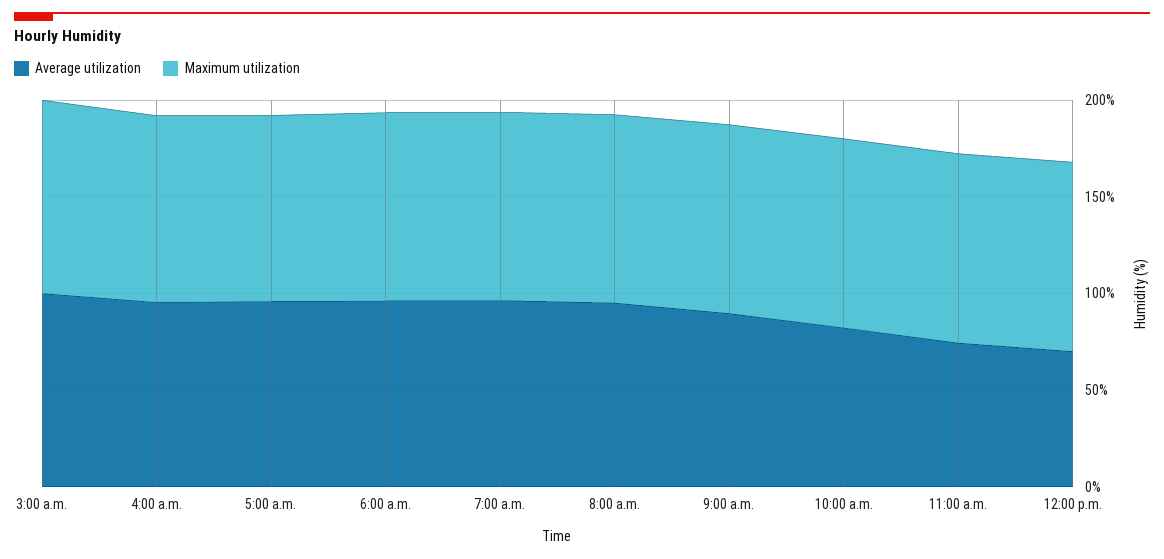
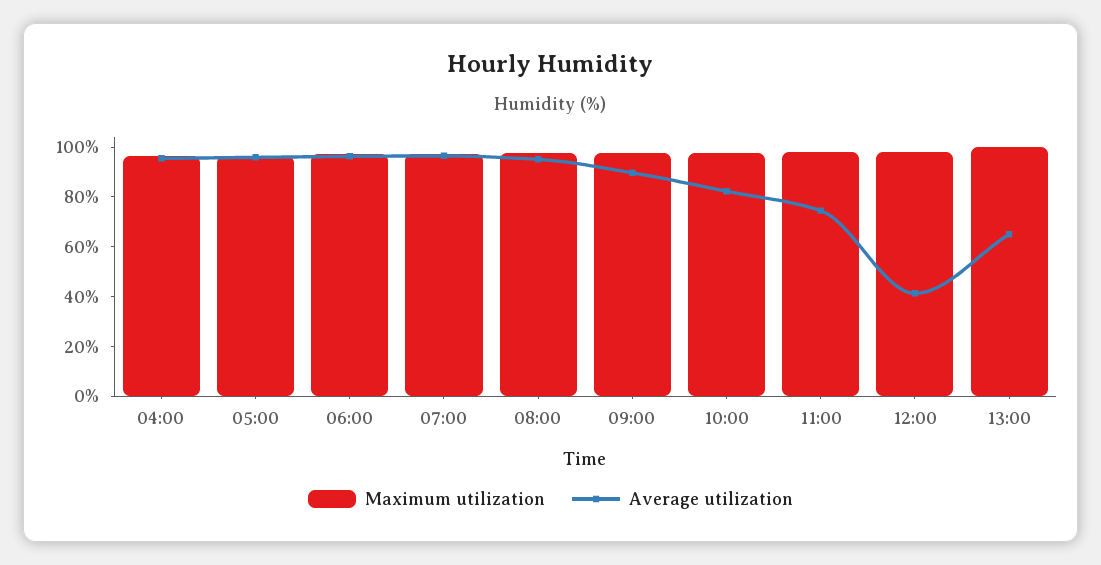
Average utilization, 3:00 a.m.: 100 -> none
Maximum utilization, 3:00 a.m.: 100 -> none
Average utilization, 12:00 p.m.: 70 -> 40
Maximum utilization, 13:00: none -> 100
Average utilization, 13:00: none -> 65

